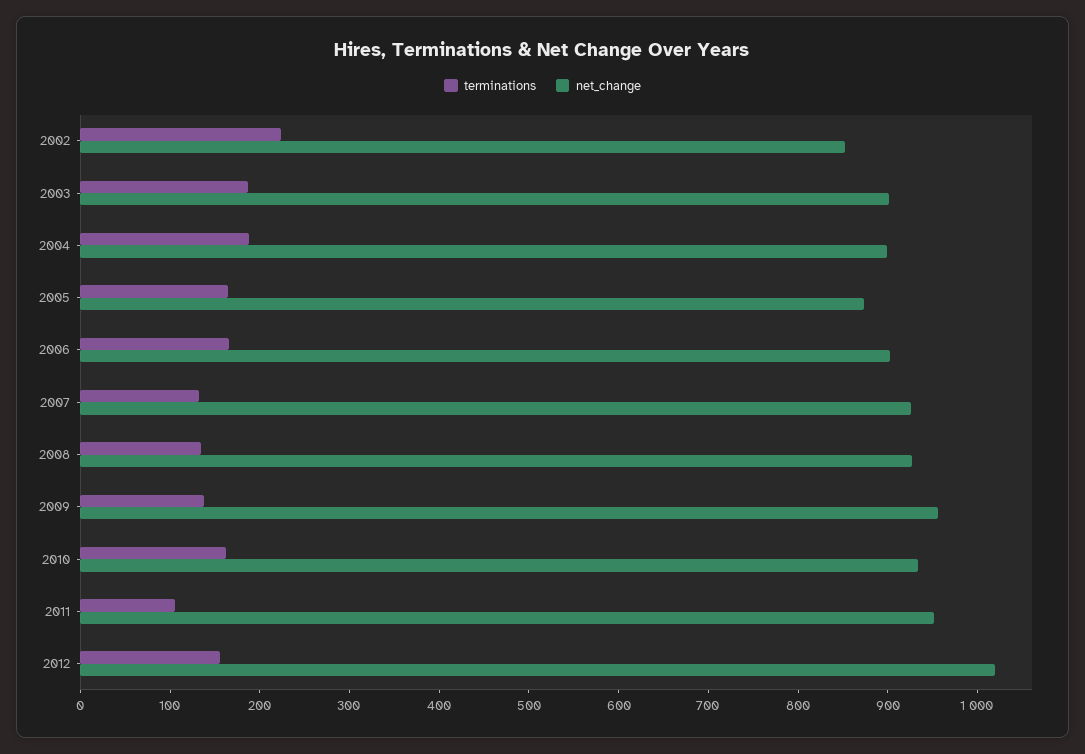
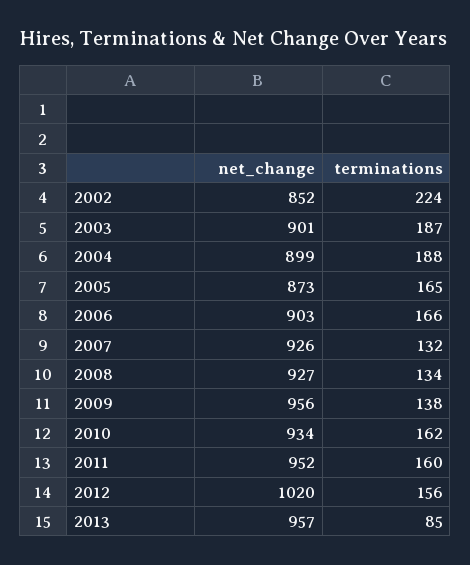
terminations, 2011: 100 -> 160
net_change, 2013: none -> 957
terminations, 2013: none -> 85

